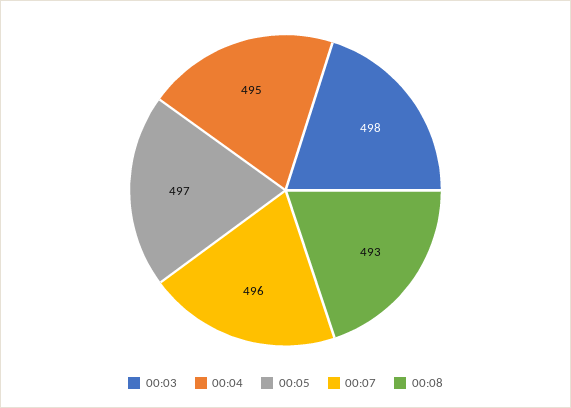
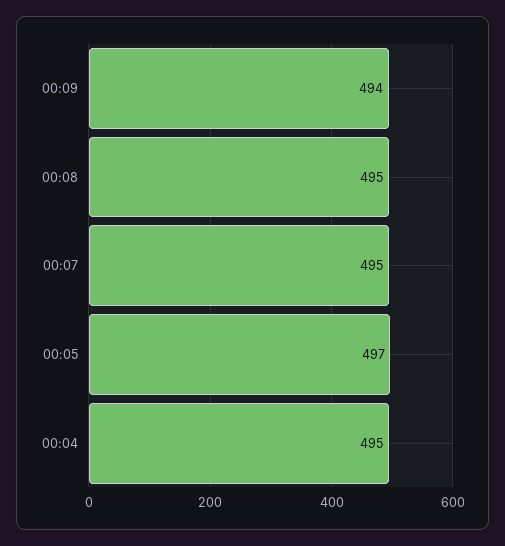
00:03: 498 -> none
00:07: 496 -> 495
00:08: 493 -> 495
00:09: none -> 494

